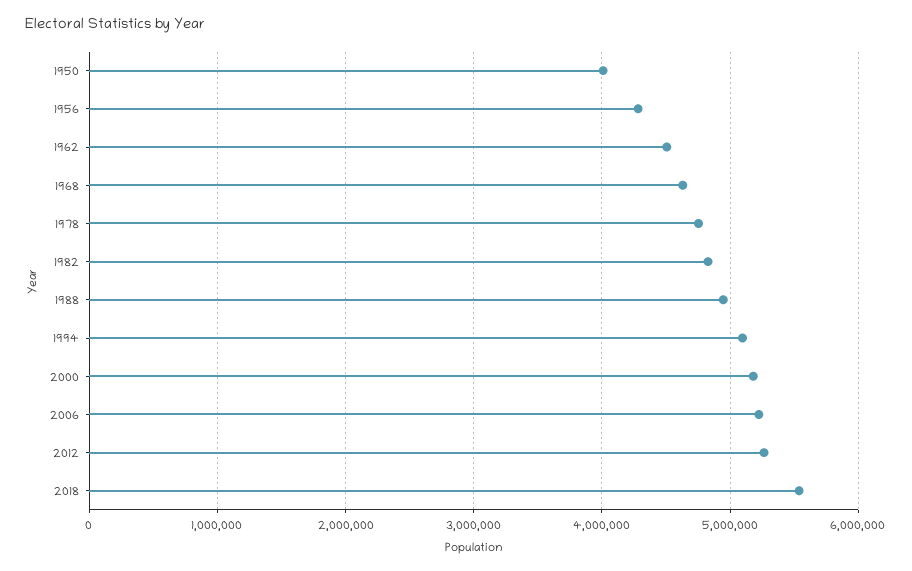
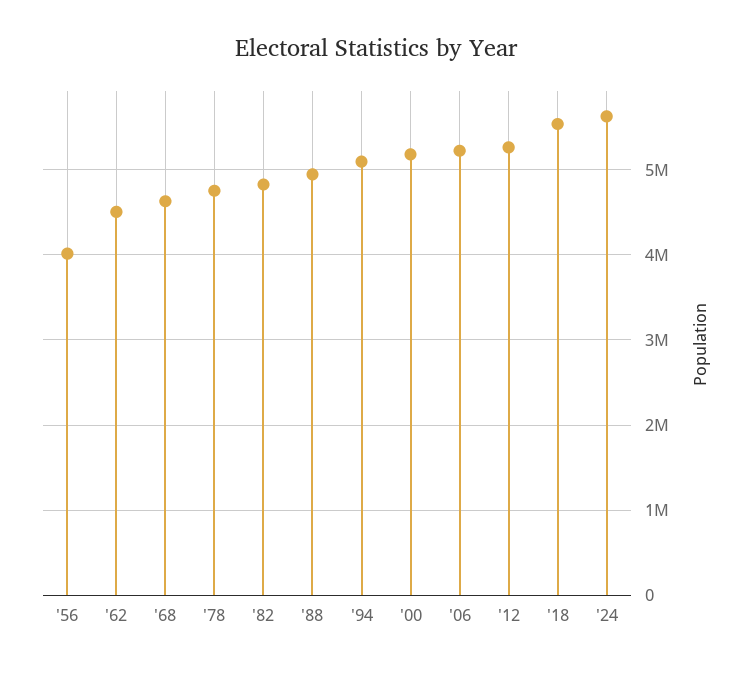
1950: 4000000 -> none
1956: 4300000 -> 4000000
'24: none -> 5600000

